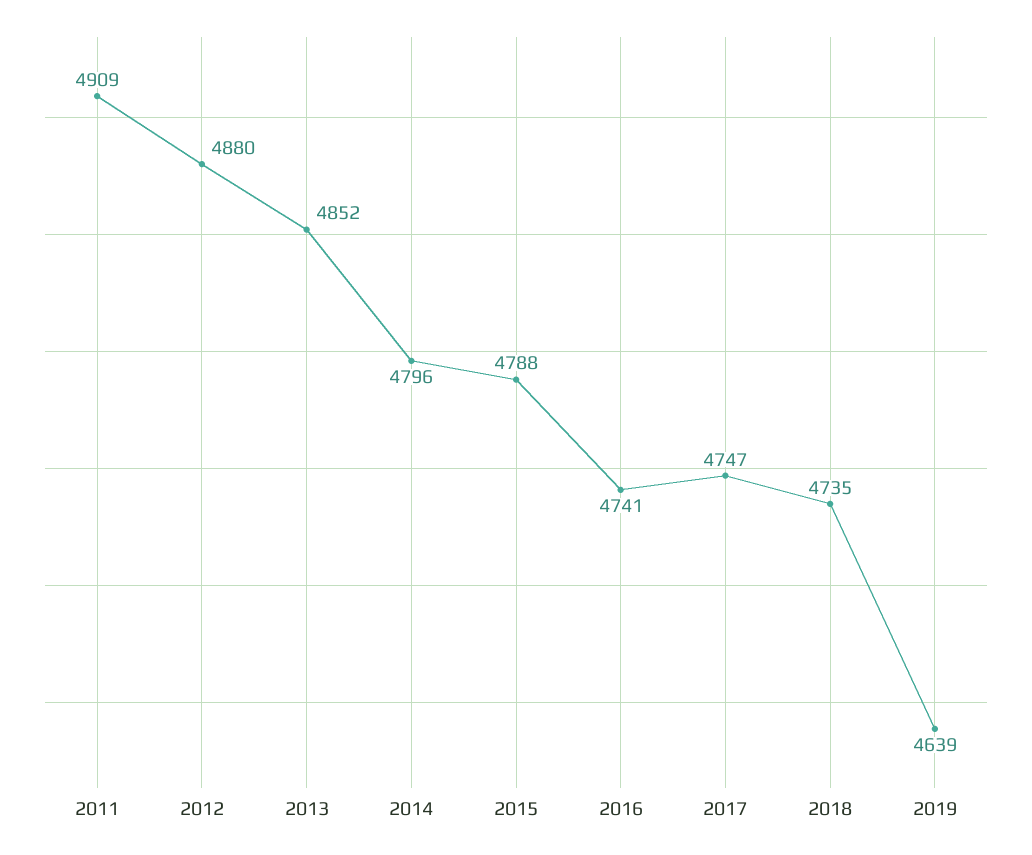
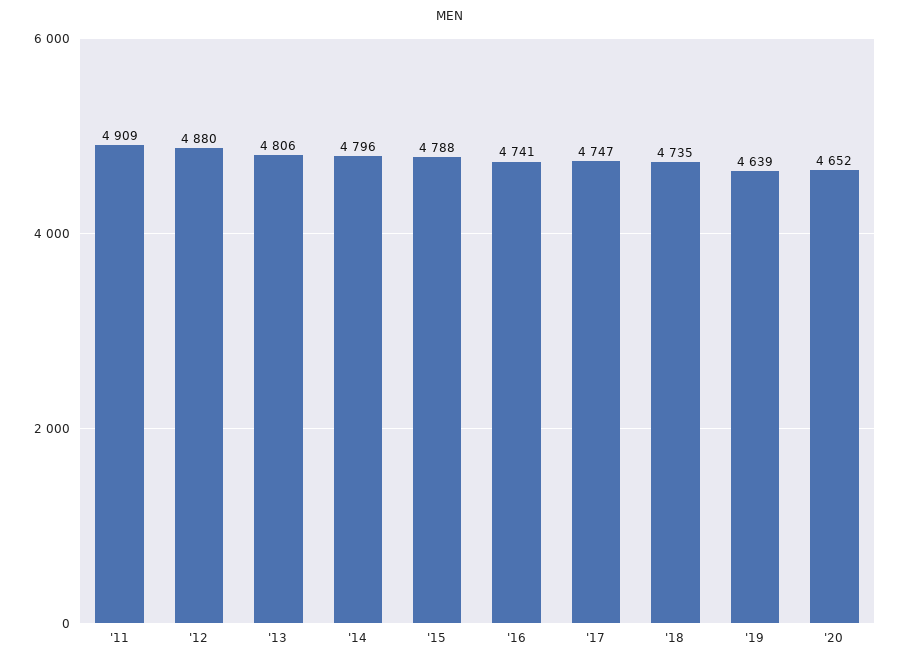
2013: 4852 -> 4806
'20: none -> 4652

